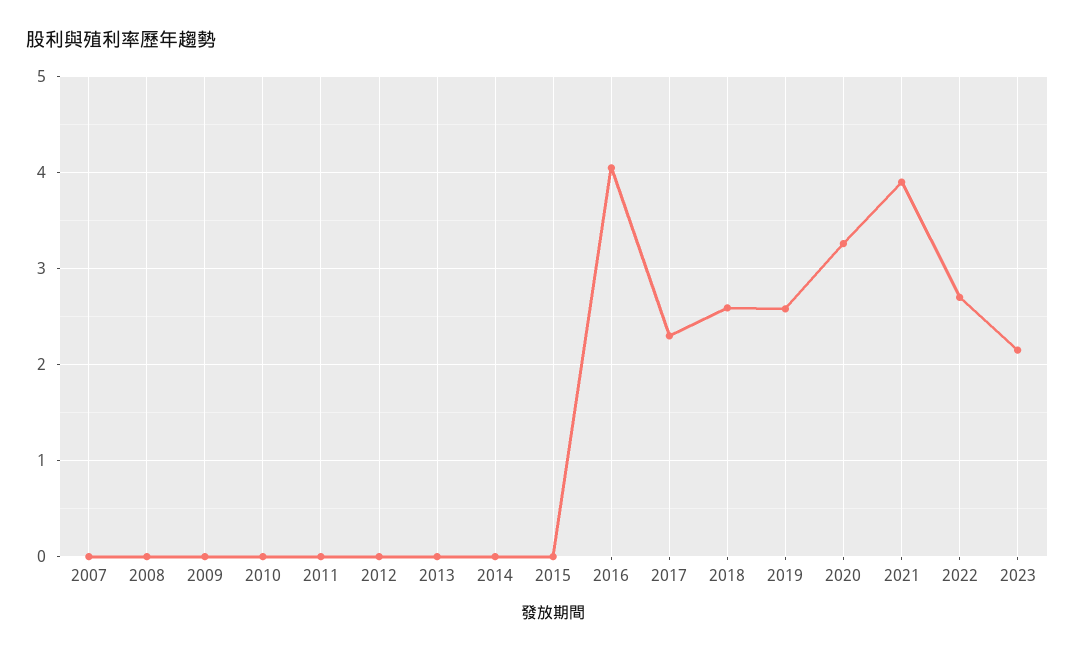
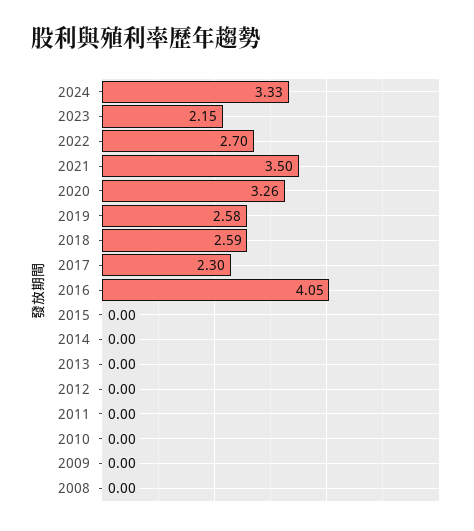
2007: 0 -> none
2021: 3.9 -> 3.5
2024: none -> 3.33

